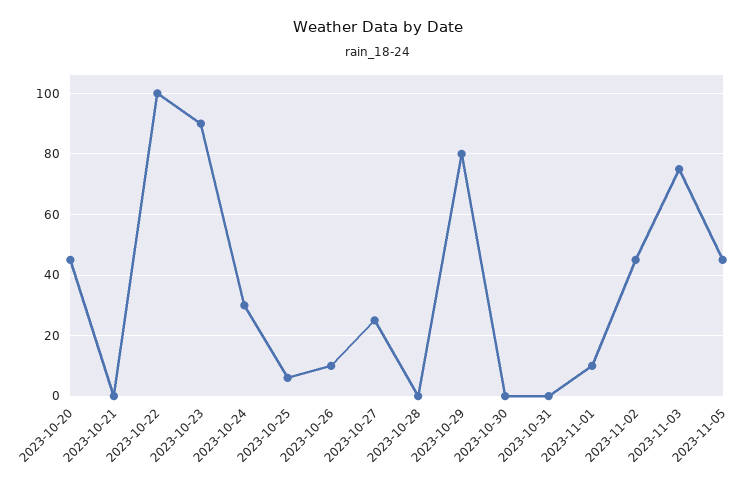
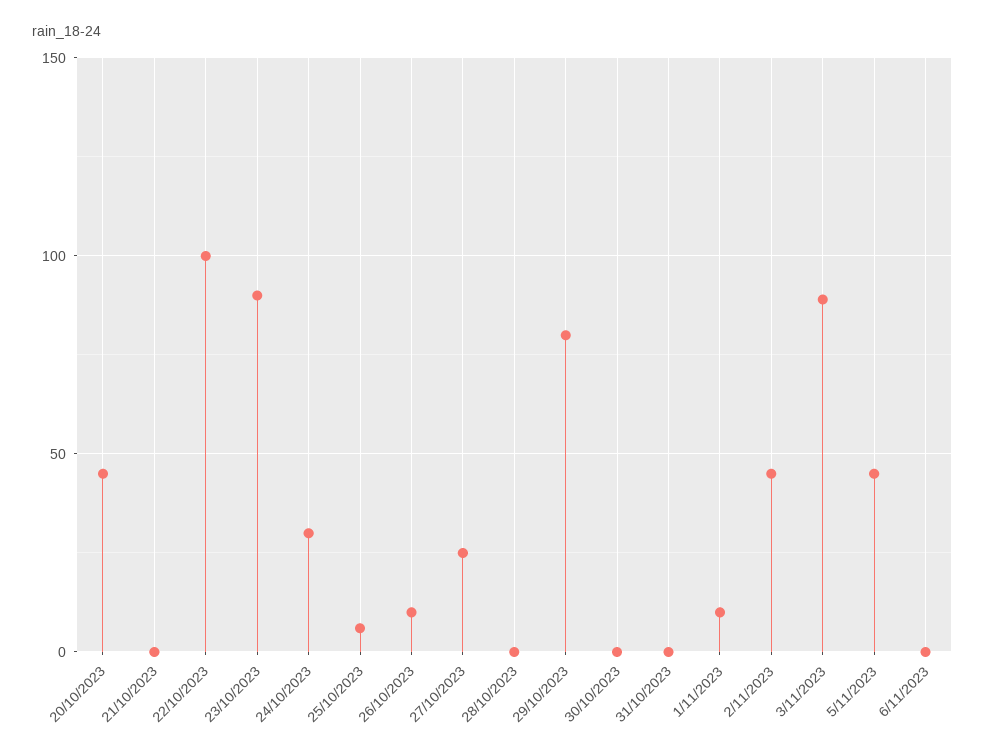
2023-11-03: 75 -> 90
6/11/2023: none -> 0

